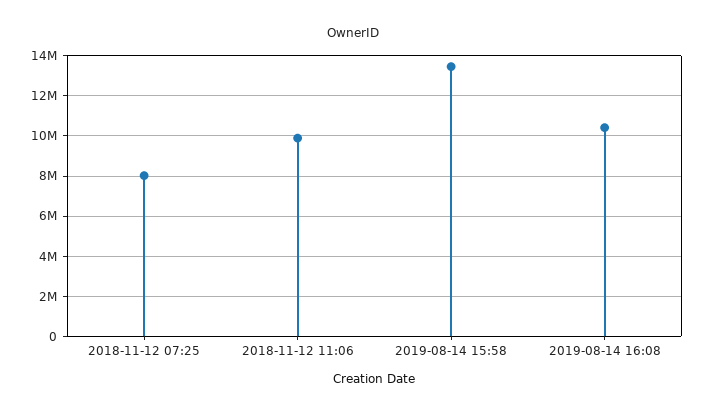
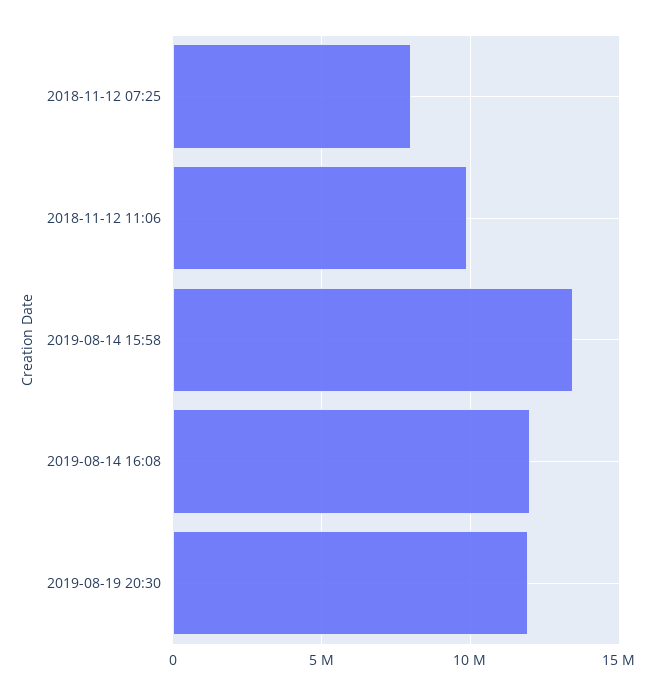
2019-08-14 16:08: 10500000 -> 12000000
2019-08-19 20:30: none -> 12000000

